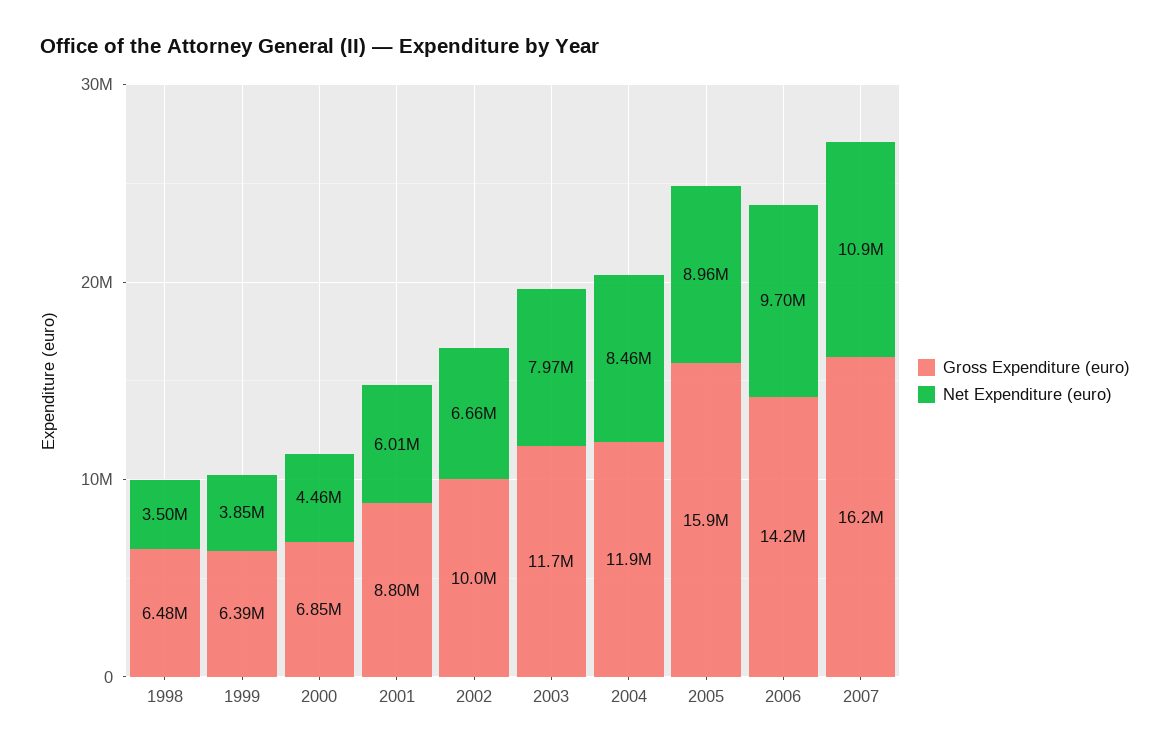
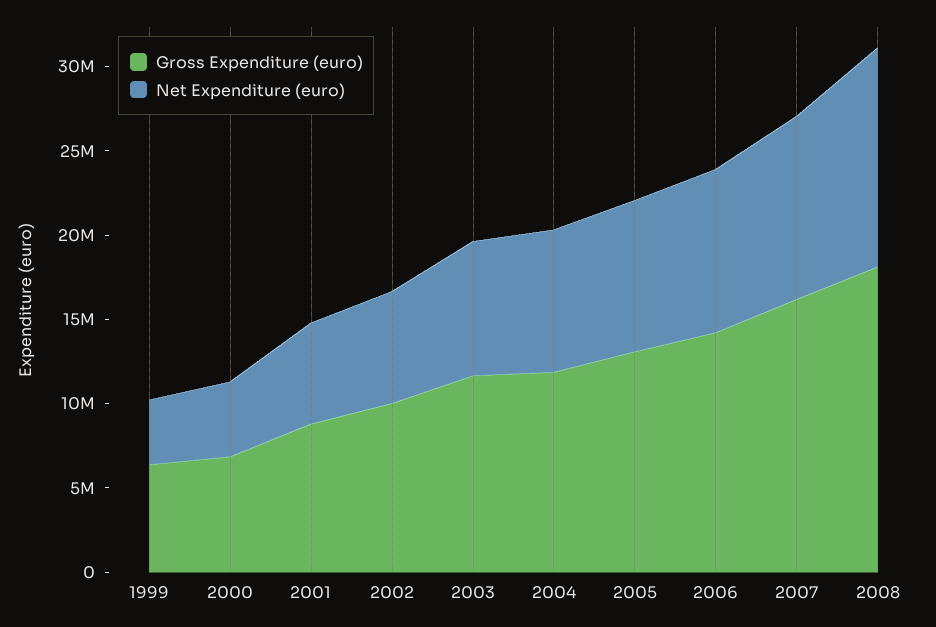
Gross Expenditure (euro), 1998: 6480000 -> none
Net Expenditure (euro), 1998: 3500000 -> none
Gross Expenditure (euro), 2005: 15900000 -> 13000000
Gross Expenditure (euro), 2008: none -> 18000000
Net Expenditure (euro), 2008: none -> 13000000

